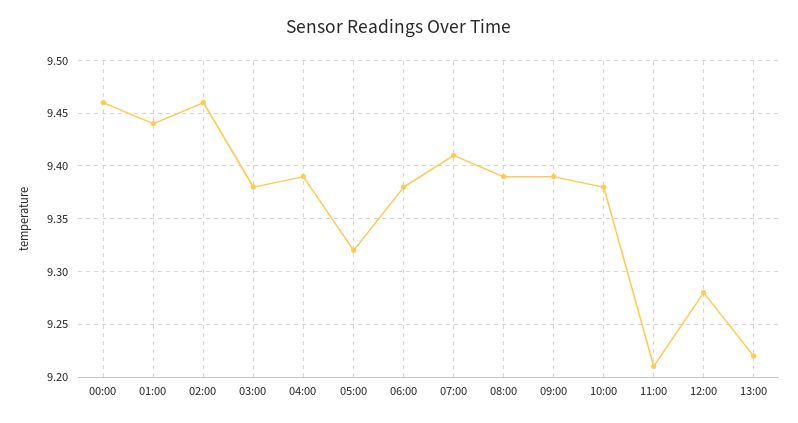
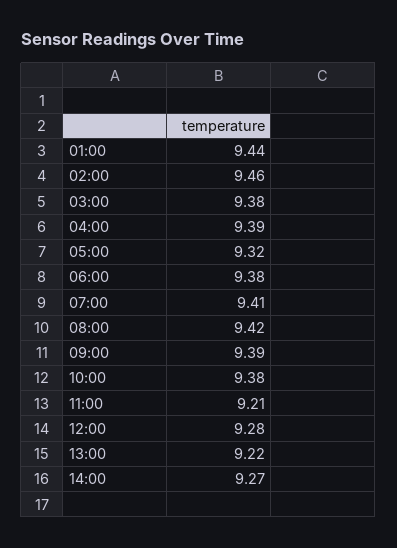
00:00: 9.46 -> none
08:00: 9.39 -> 9.42
14:00: none -> 9.27

